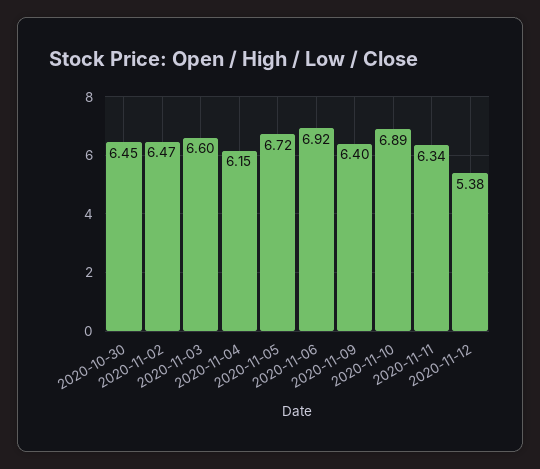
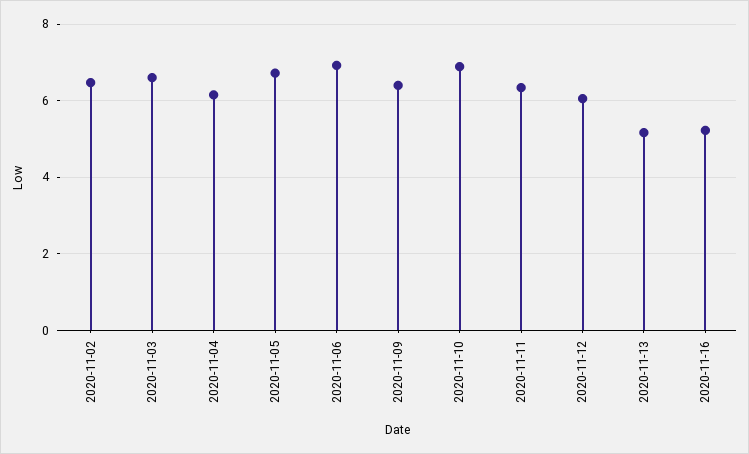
2020-10-30: 6.45 -> none
2020-11-12: 5.38 -> 6
2020-11-13: none -> 5.2
2020-11-16: none -> 5.2

